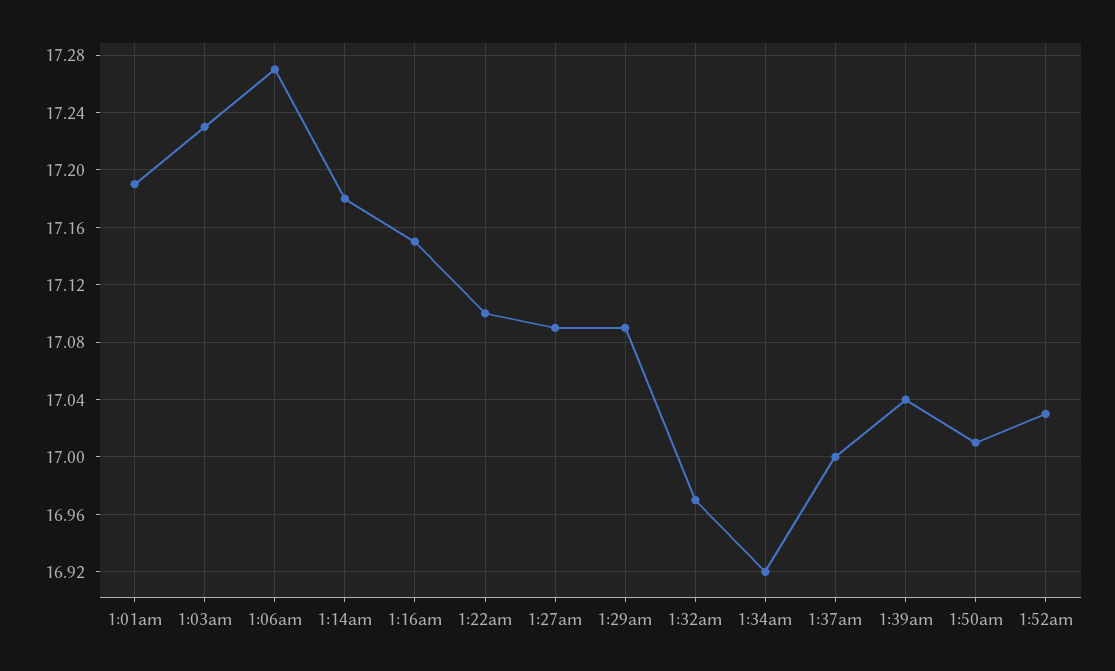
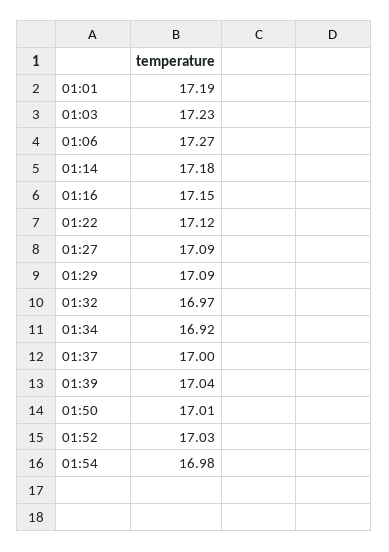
1:22am: 17.1 -> 17.12
01:54: none -> 16.98

